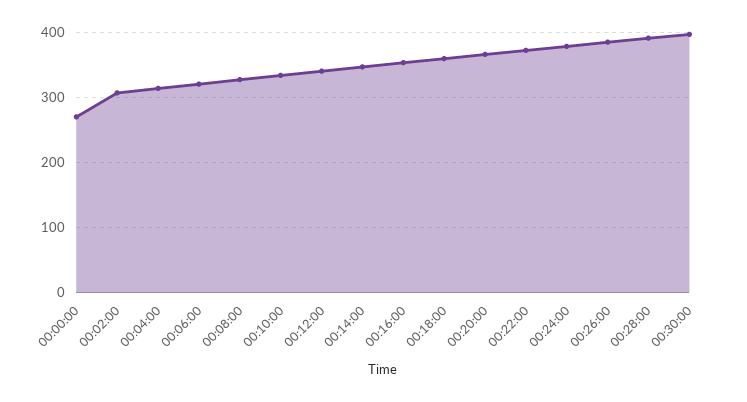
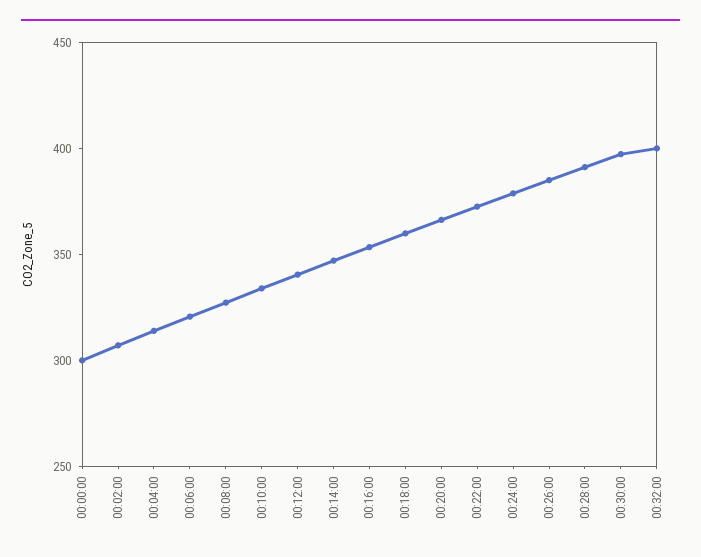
00:00:00: 270 -> 300
00:32:00: none -> 400

